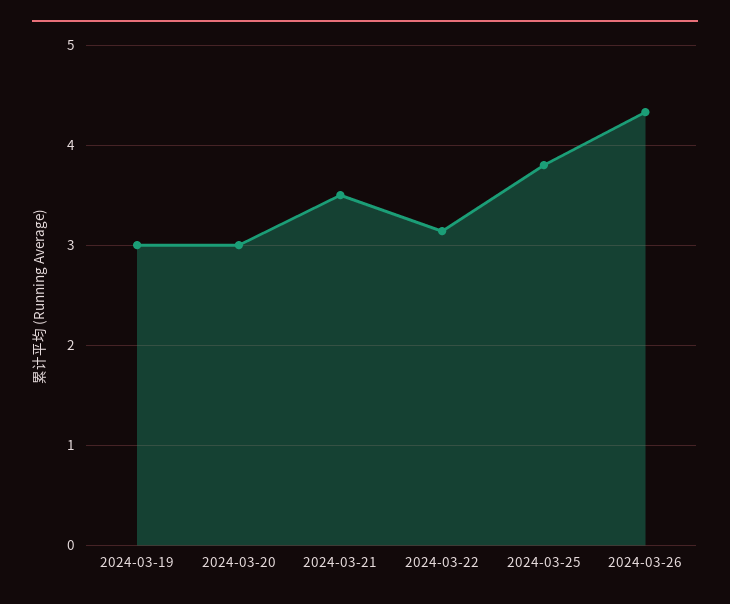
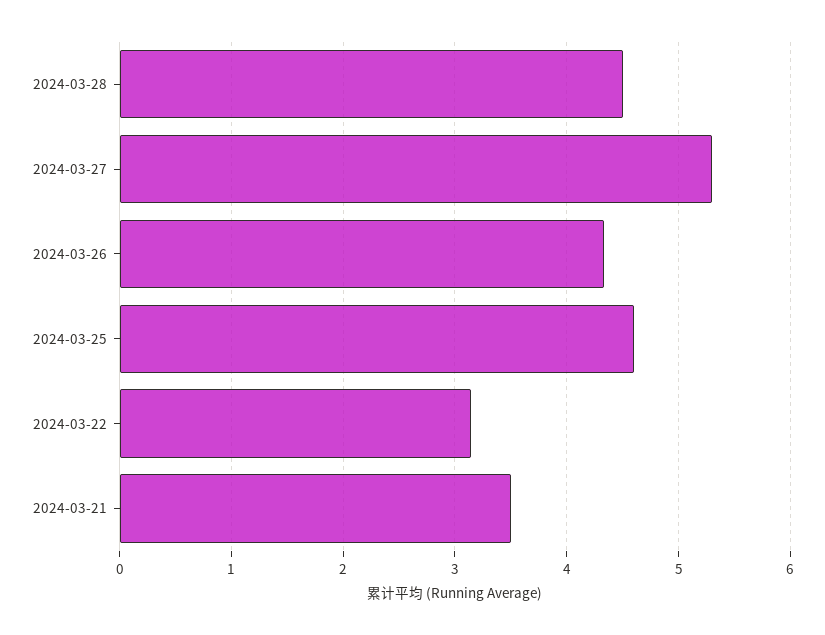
2024-03-19: 3 -> none
2024-03-20: 3 -> none
2024-03-25: 3.8 -> 4.6
2024-03-28: none -> 4.5
2024-03-27: none -> 5.3

